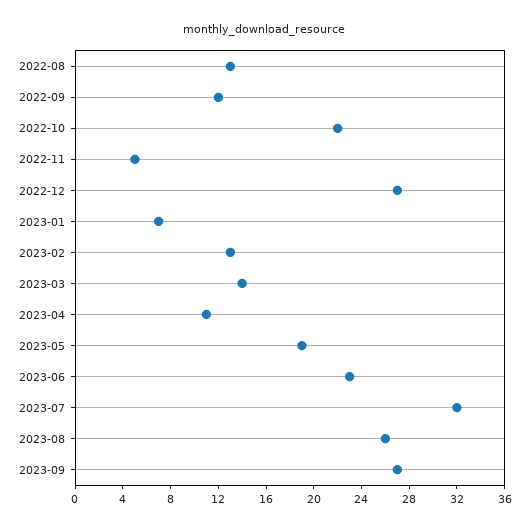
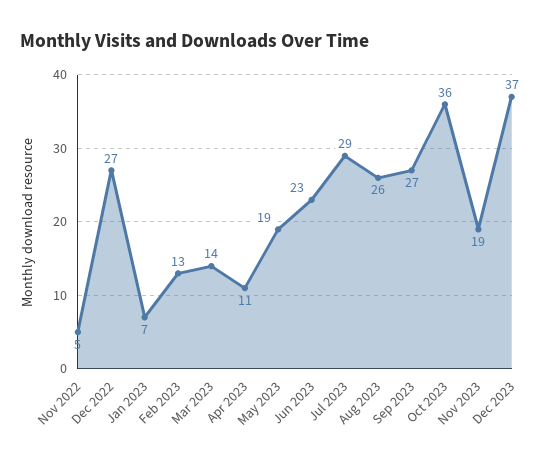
2022-08: 13 -> none
2022-09: 12 -> none
2022-10: 22 -> none
2023-07: 32 -> 29
Oct 2023: none -> 36
Nov 2023: none -> 19
Dec 2023: none -> 37

